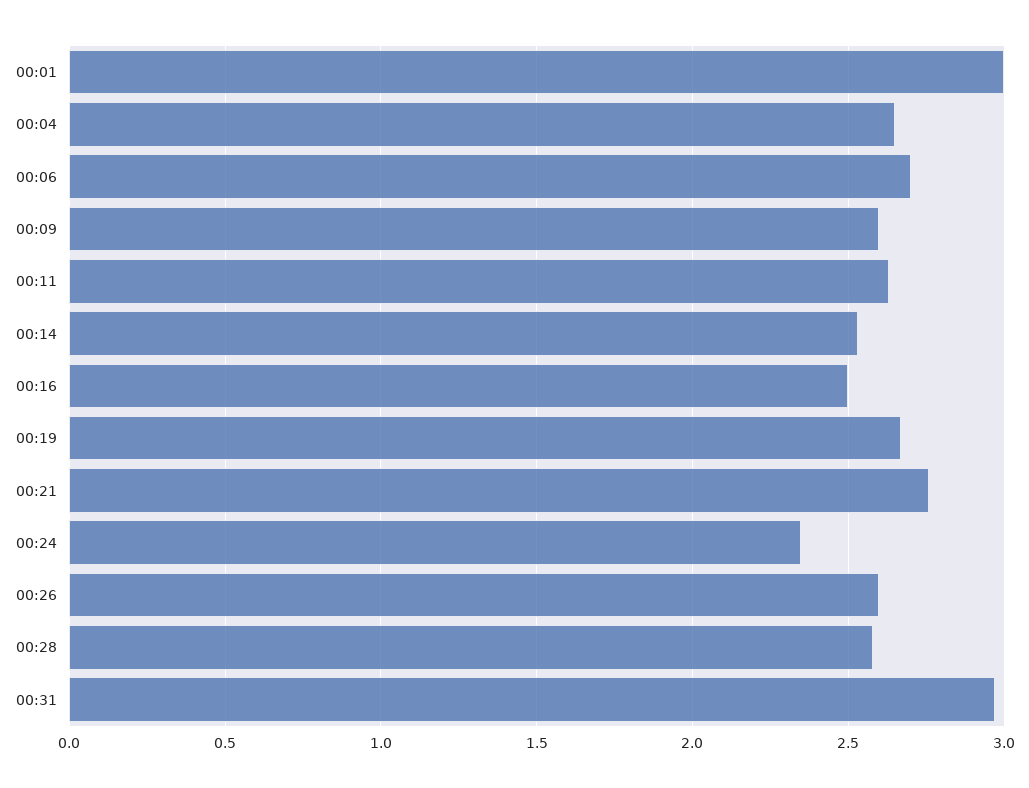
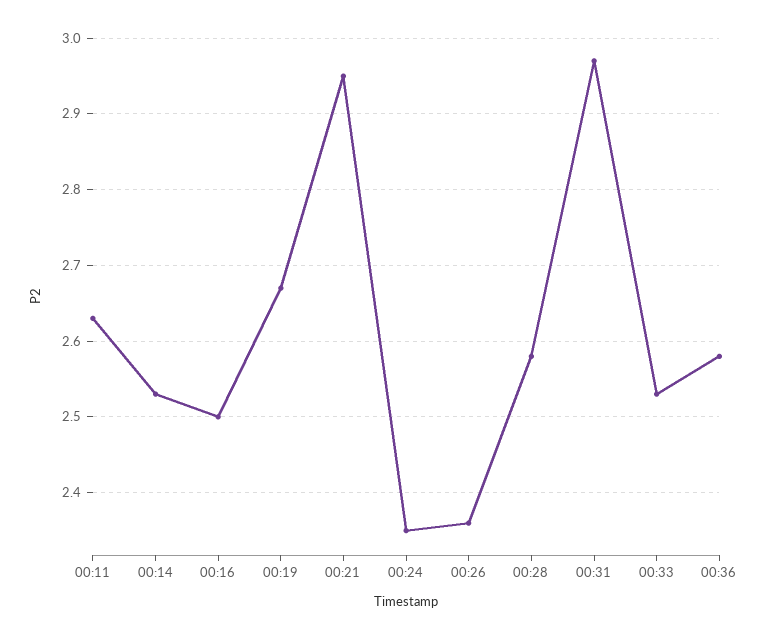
00:01: 3 -> none
00:04: 2.65 -> none
00:06: 2.7 -> none
00:09: 2.6 -> none
00:21: 2.75 -> 2.95
00:26: 2.6 -> 2.36
00:33: none -> 2.53
00:36: none -> 2.58

